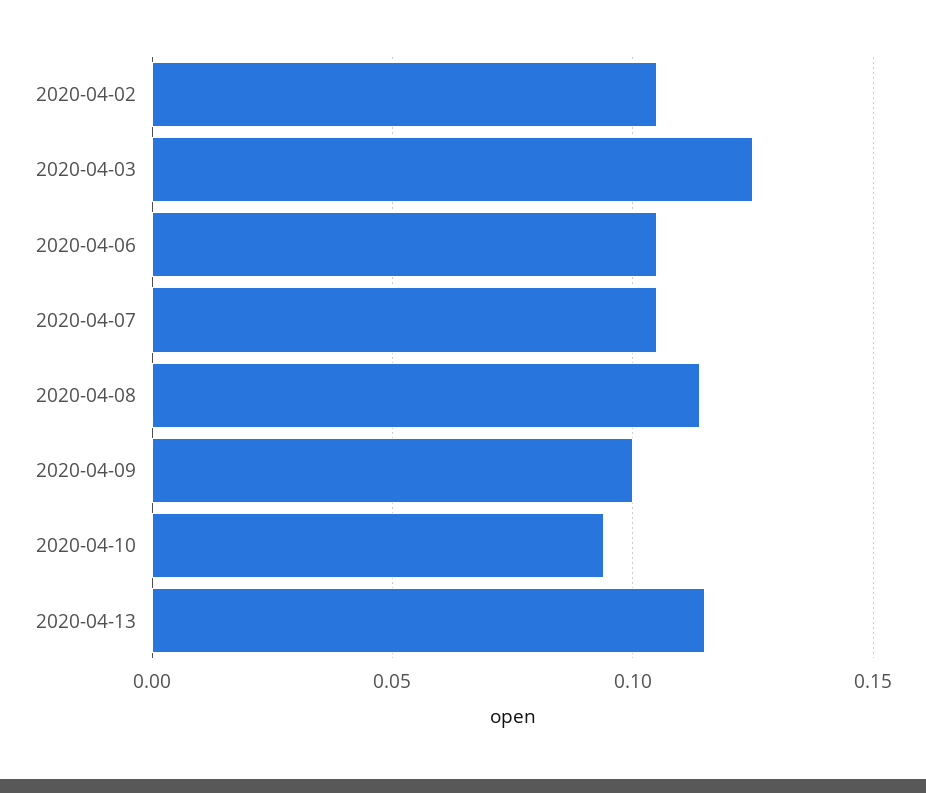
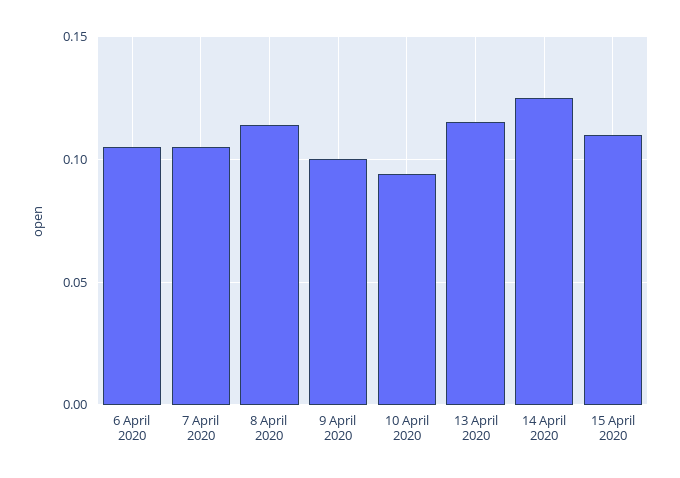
2020-04-02: 0.105 -> none
2020-04-03: 0.125 -> none
14 April 2020: none -> 0.125
15 April 2020: none -> 0.11

